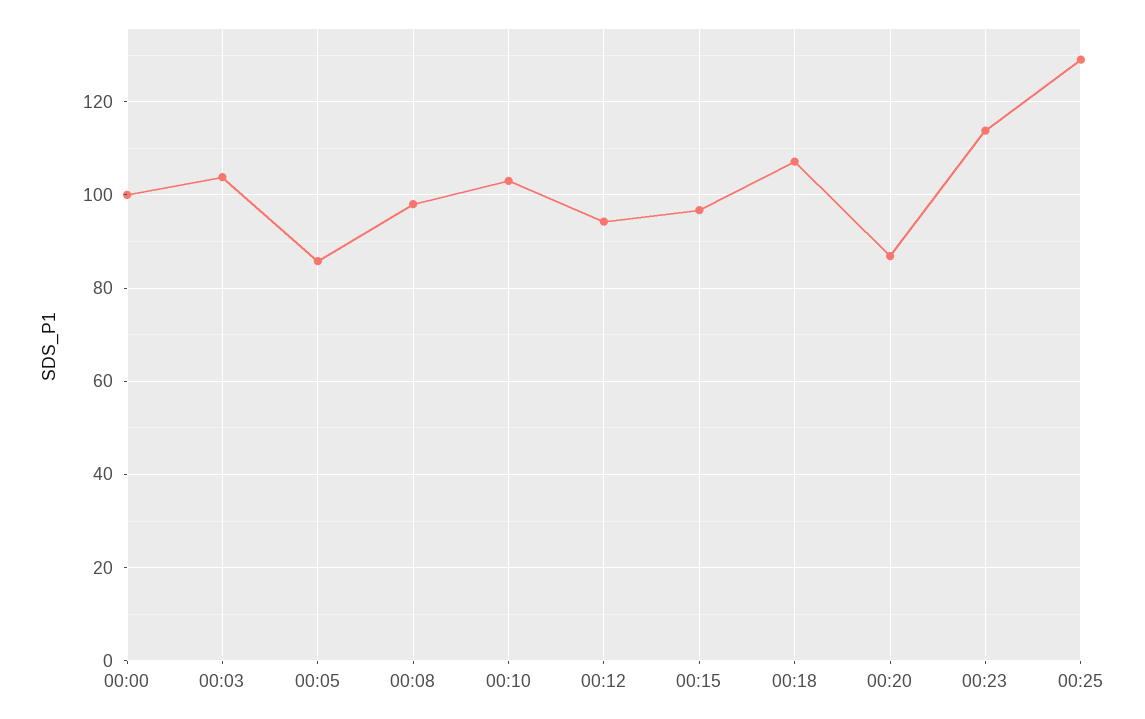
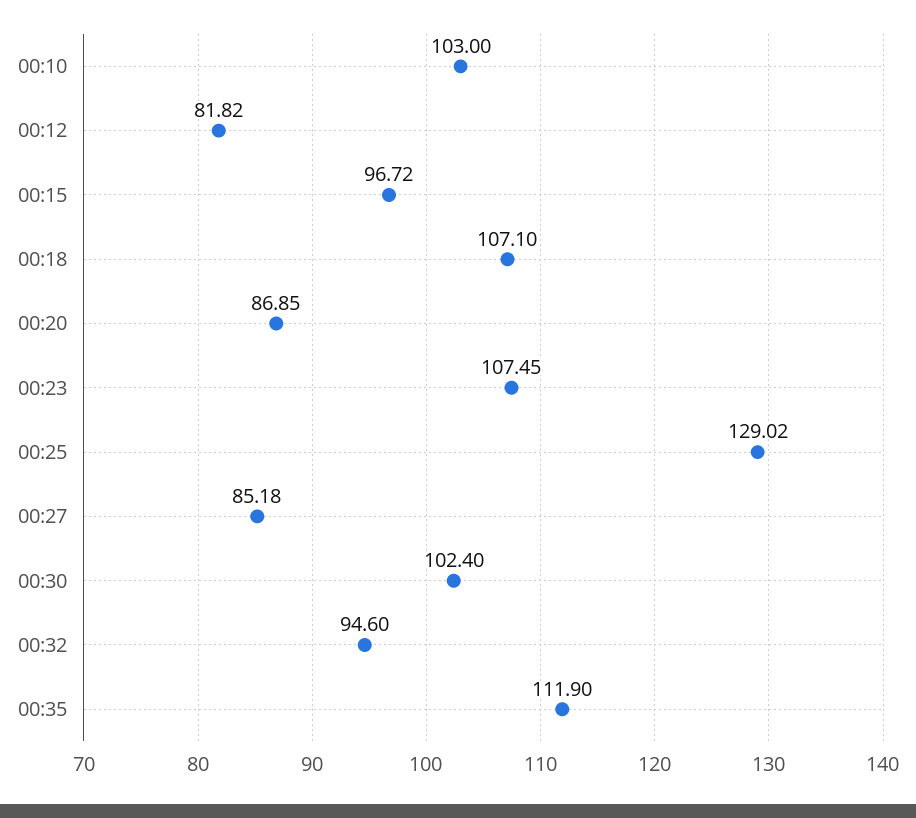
00:00: 100 -> none
00:03: 104 -> none
00:05: 86 -> none
00:08: 98 -> none
00:12: 94 -> 81.82
00:23: 114 -> 107.45
00:27: none -> 85.18
00:30: none -> 102.4
00:32: none -> 94.6
00:35: none -> 111.9

